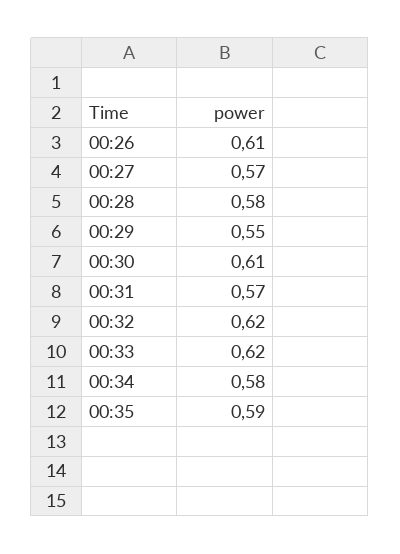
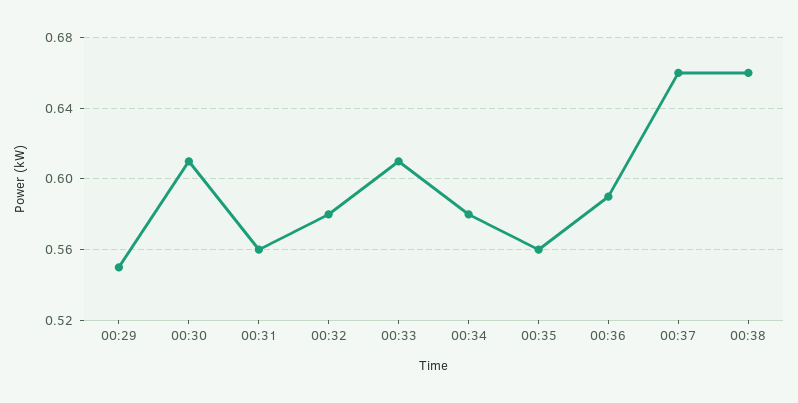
00:26: 0.61 -> none
00:27: 0.57 -> none
00:28: 0.58 -> none
00:31: 0.57 -> 0.56
00:32: 0.62 -> 0.58
00:33: 0.62 -> 0.61
00:35: 0.59 -> 0.56
00:36: none -> 0.59
00:37: none -> 0.66
00:38: none -> 0.66

